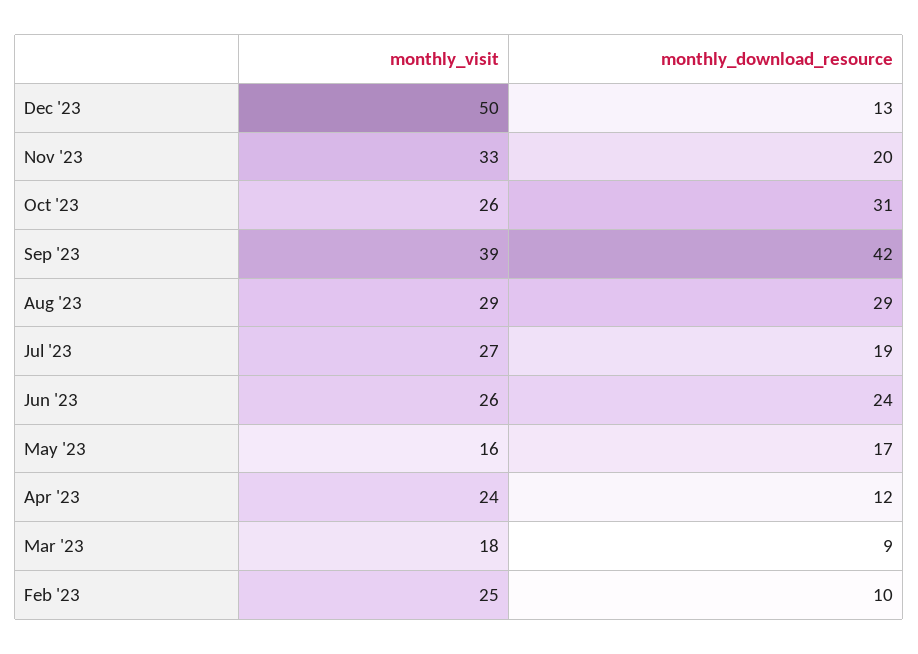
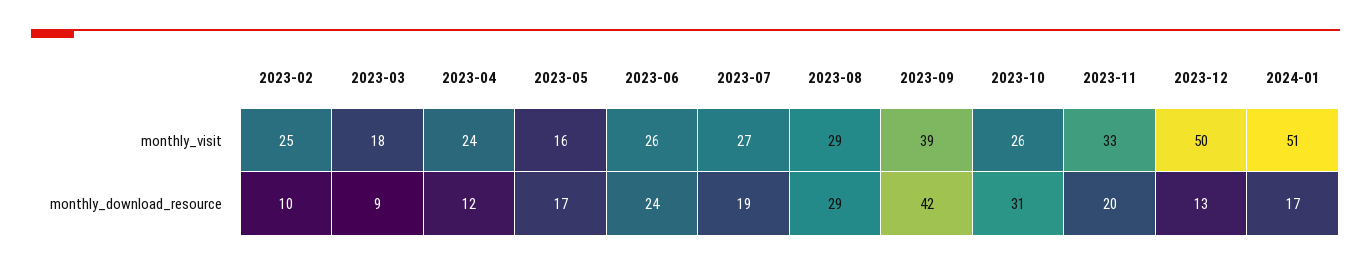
monthly_visit, 2024-01: none -> 51
monthly_download_resource, 2024-01: none -> 17

